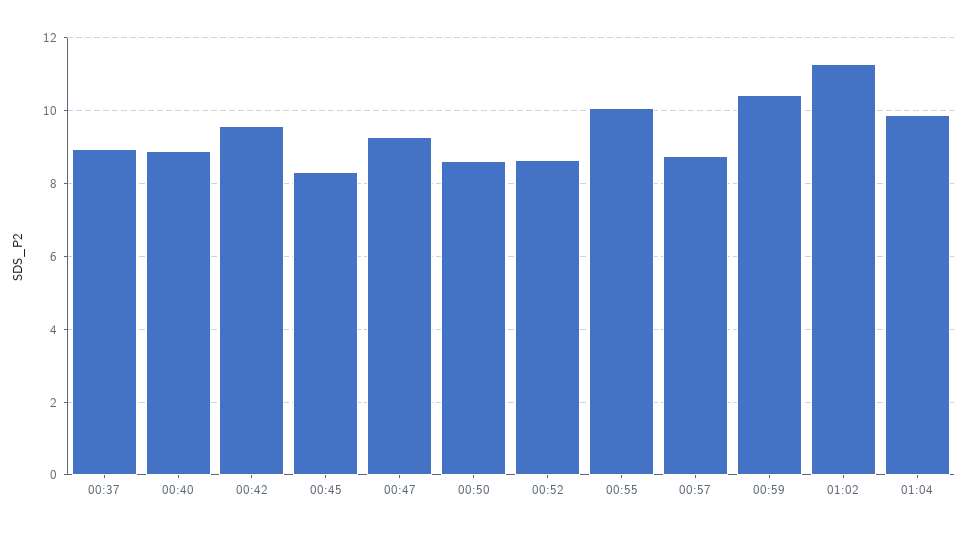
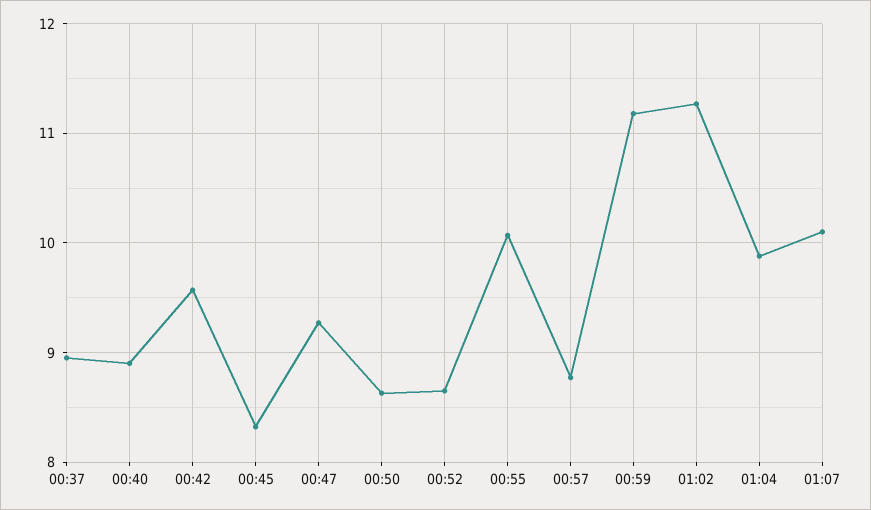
00:59: 10.4 -> 11.2
01:07: none -> 10.1

